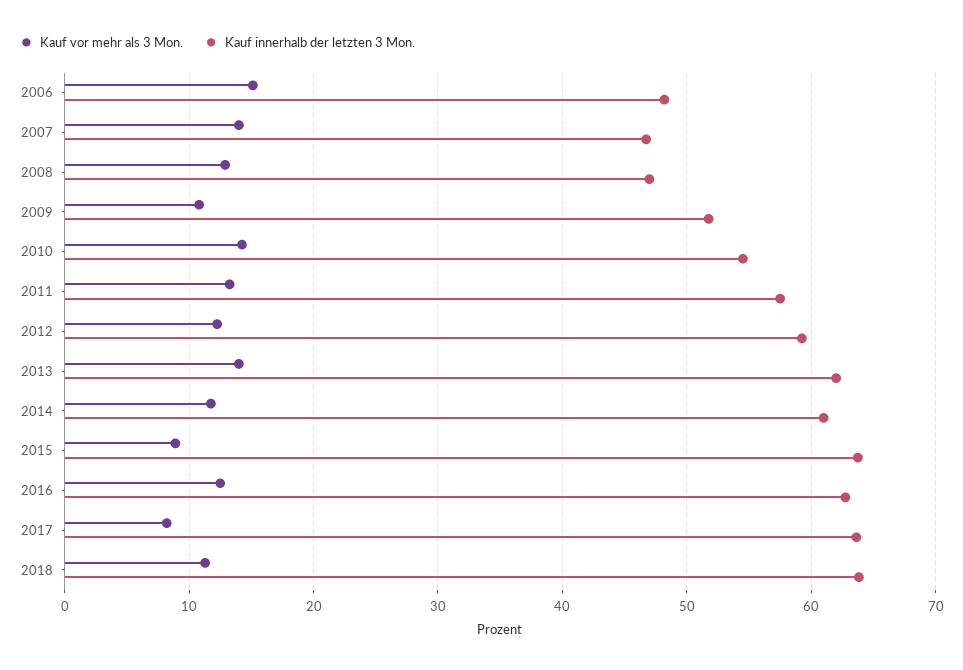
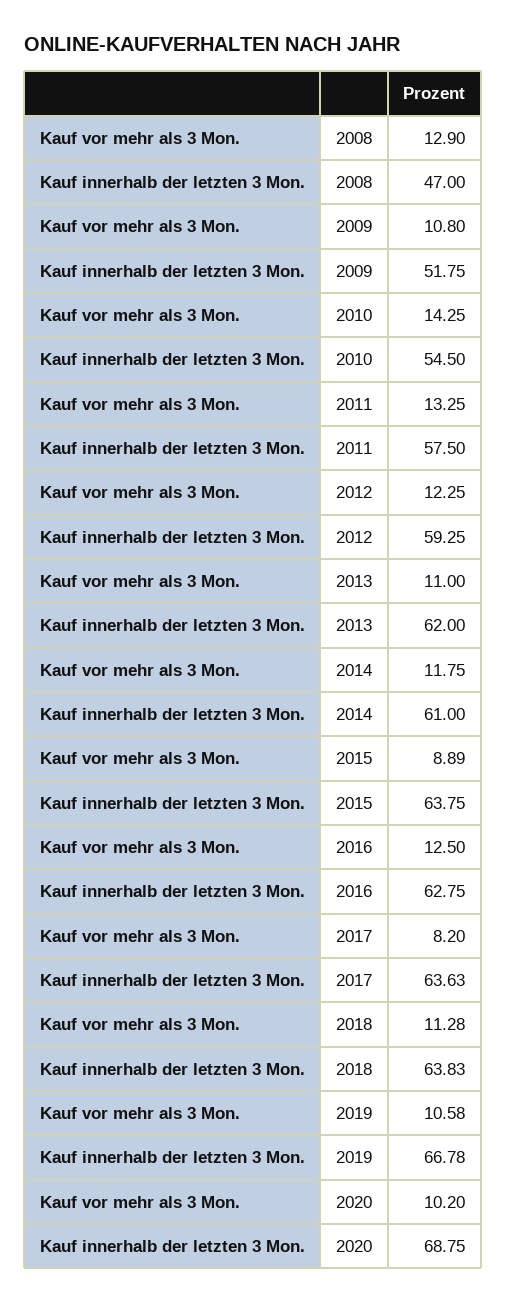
Kauf vor mehr als 3 Mon., 2006: 15 -> none
Kauf innerhalb der letzten 3 Mon., 2006: 48 -> none
Kauf vor mehr als 3 Mon., 2007: 14 -> none
Kauf innerhalb der letzten 3 Mon., 2007: 47 -> none
Kauf vor mehr als 3 Mon., 2013: 14 -> 11
Kauf vor mehr als 3 Mon., 2019: none -> 10.58
Kauf innerhalb der letzten 3 Mon., 2019: none -> 66.78
Kauf vor mehr als 3 Mon., 2020: none -> 10.2
Kauf innerhalb der letzten 3 Mon., 2020: none -> 68.75

